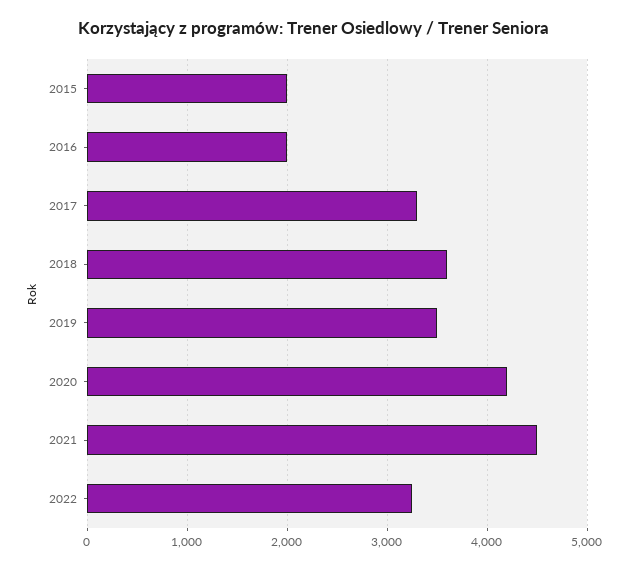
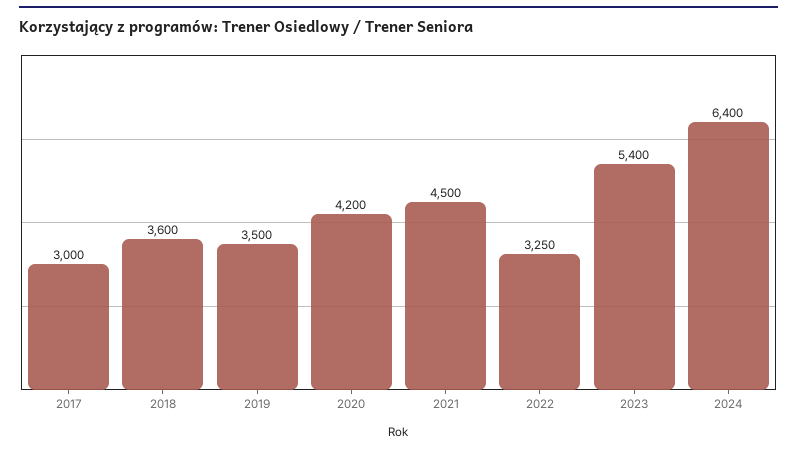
2015: 2000 -> none
2016: 2000 -> none
2017: 3300 -> 3000
2023: none -> 5400
2024: none -> 6400

